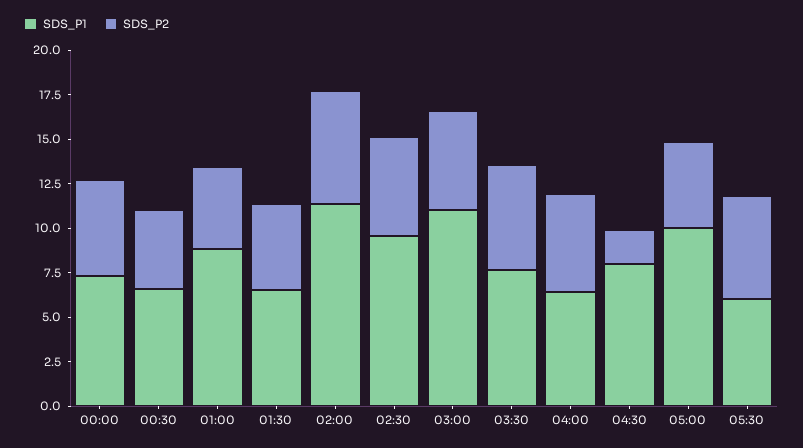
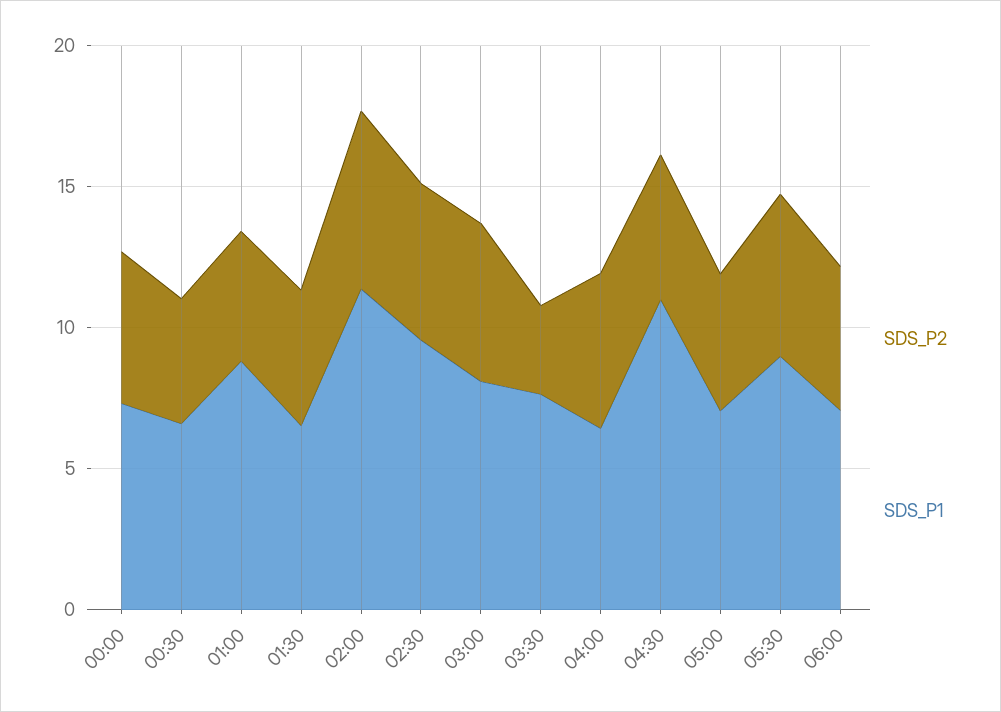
SDS_P1, 03:00: 11 -> 8
SDS_P2, 03:30: 6 -> 3
SDS_P1, 04:30: 8 -> 11
SDS_P2, 04:30: 2 -> 5
SDS_P1, 05:00: 10 -> 7
SDS_P1, 05:30: 6 -> 9
SDS_P2, 06:00: none -> 5
SDS_P1, 06:00: none -> 7

